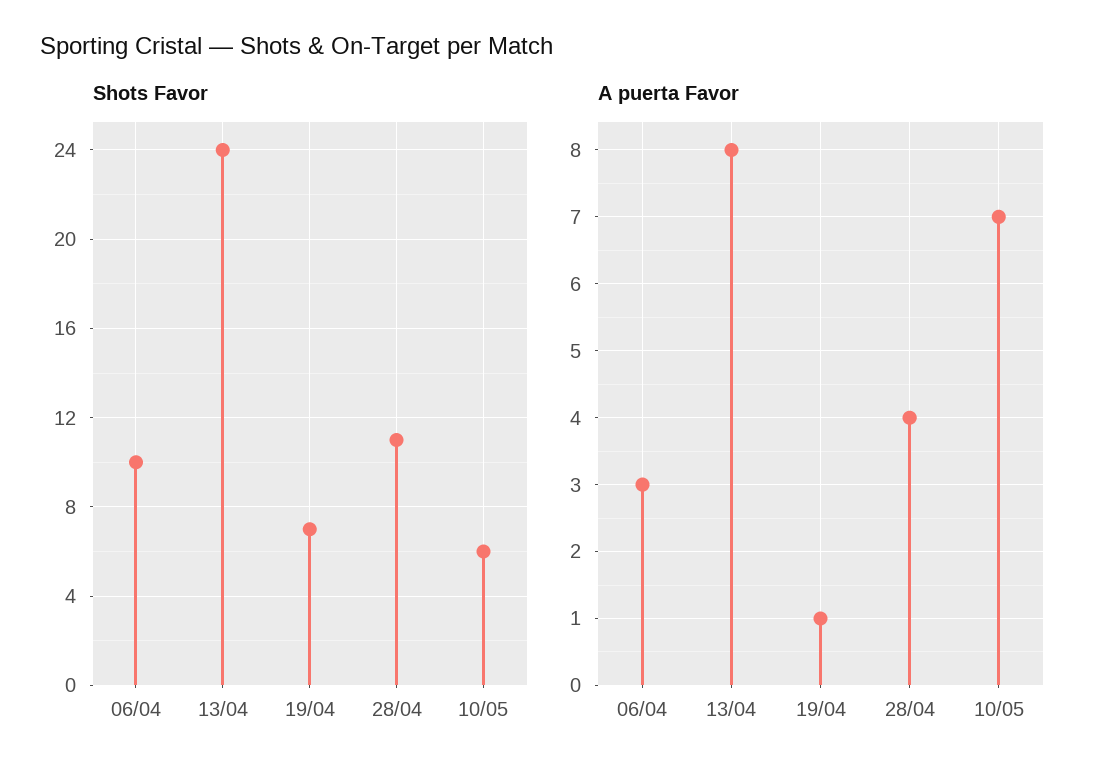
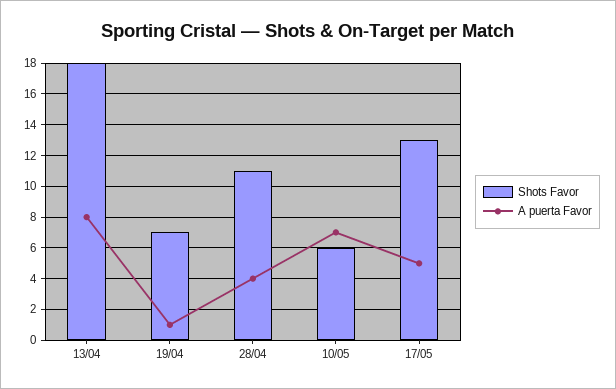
Shots Favor, 06/04: 10 -> none
Shots Favor, 13/04: 24 -> 18
A puerta Favor, 06/04: 3 -> none
Shots Favor, 17/05: none -> 13
A puerta Favor, 17/05: none -> 5

